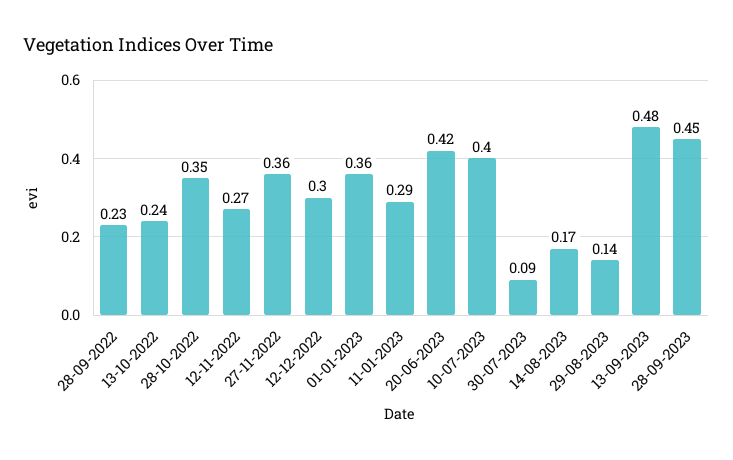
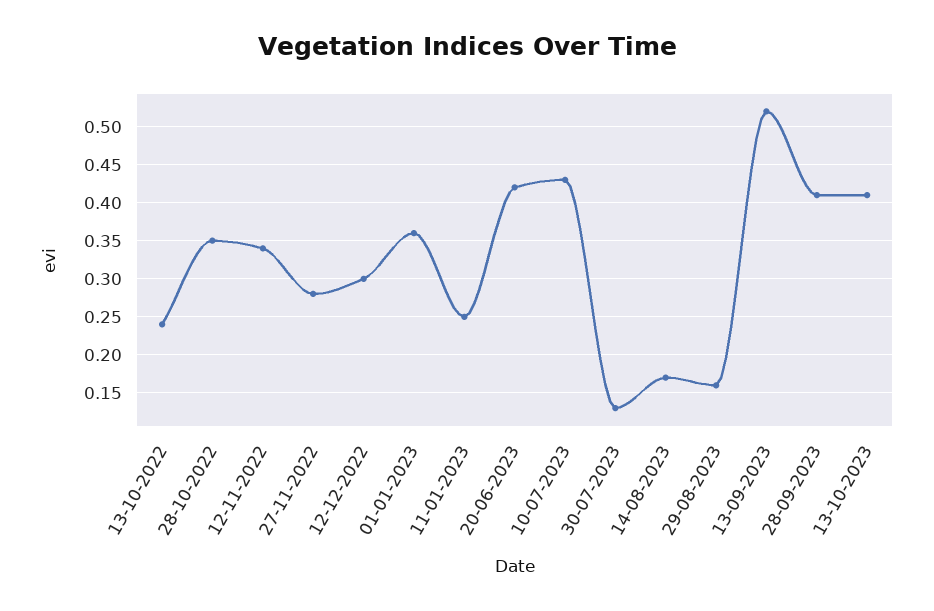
28-09-2022: 0.23 -> none
12-11-2022: 0.27 -> 0.34
27-11-2022: 0.36 -> 0.28
11-01-2023: 0.29 -> 0.25
10-07-2023: 0.4 -> 0.43
30-07-2023: 0.09 -> 0.13
29-08-2023: 0.14 -> 0.16
13-09-2023: 0.48 -> 0.52
28-09-2023: 0.45 -> 0.41
13-10-2023: none -> 0.41

